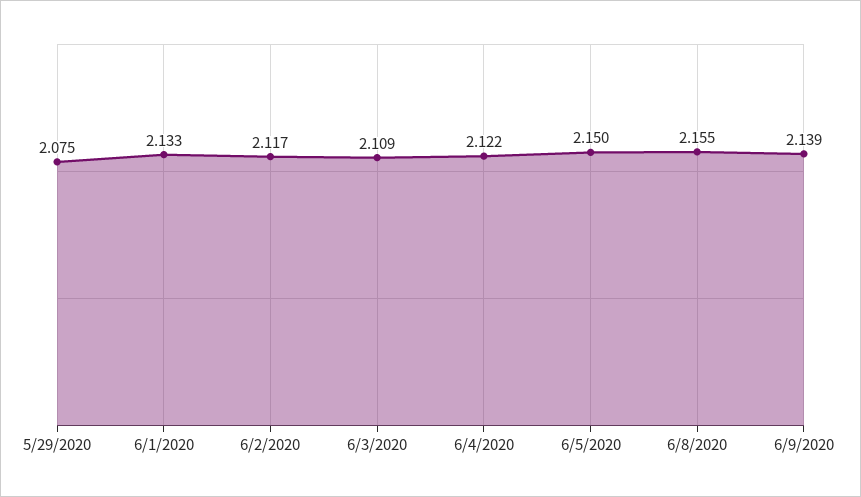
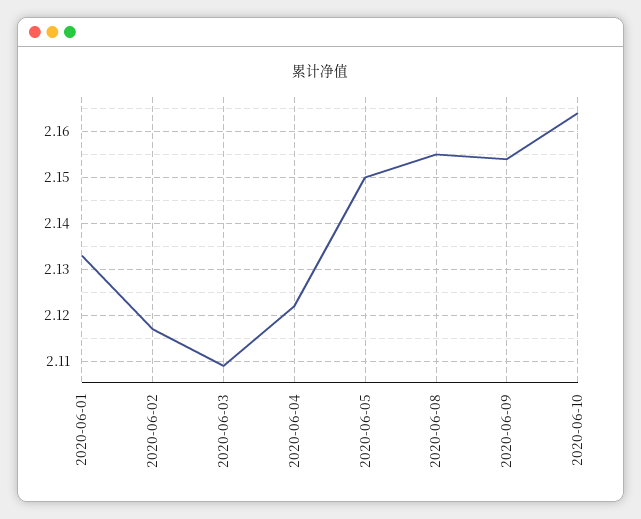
5/29/2020: 2.075 -> none
6/9/2020: 2.139 -> 2.155
2020-06-10: none -> 2.165

